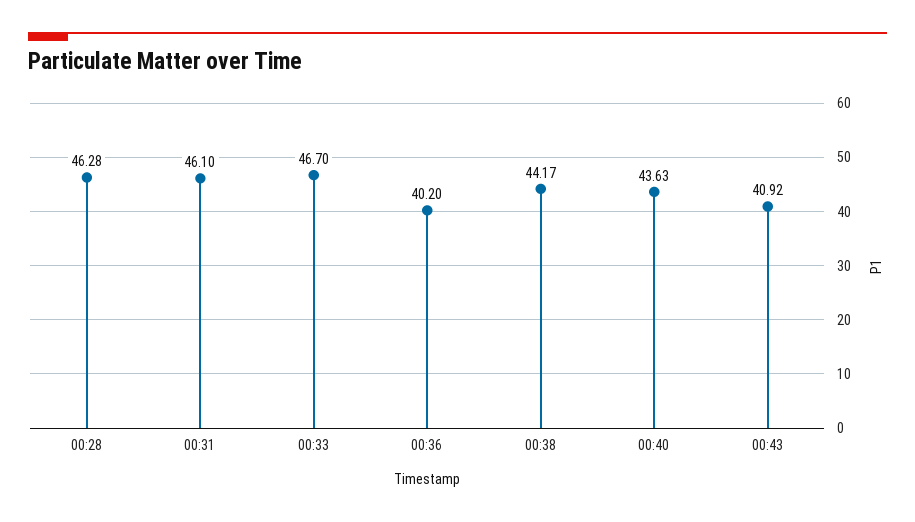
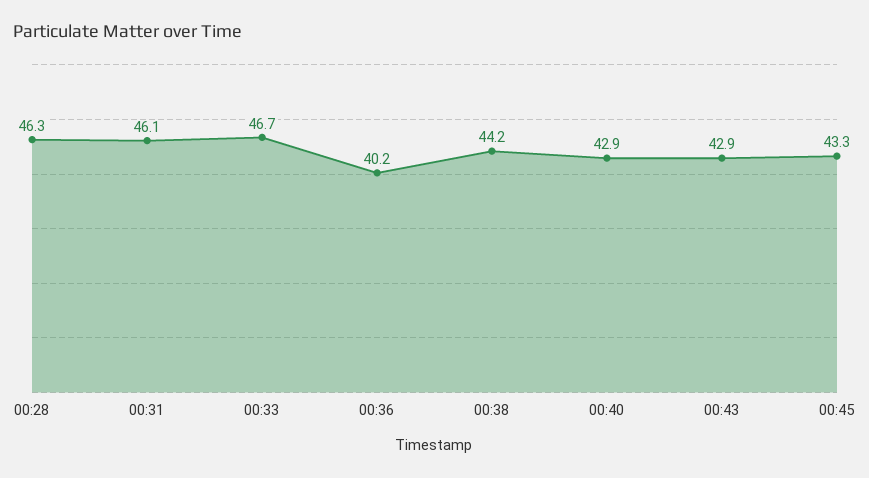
00:40: 43.63 -> 42.9
00:43: 40.92 -> 42.9
00:45: none -> 43.3

